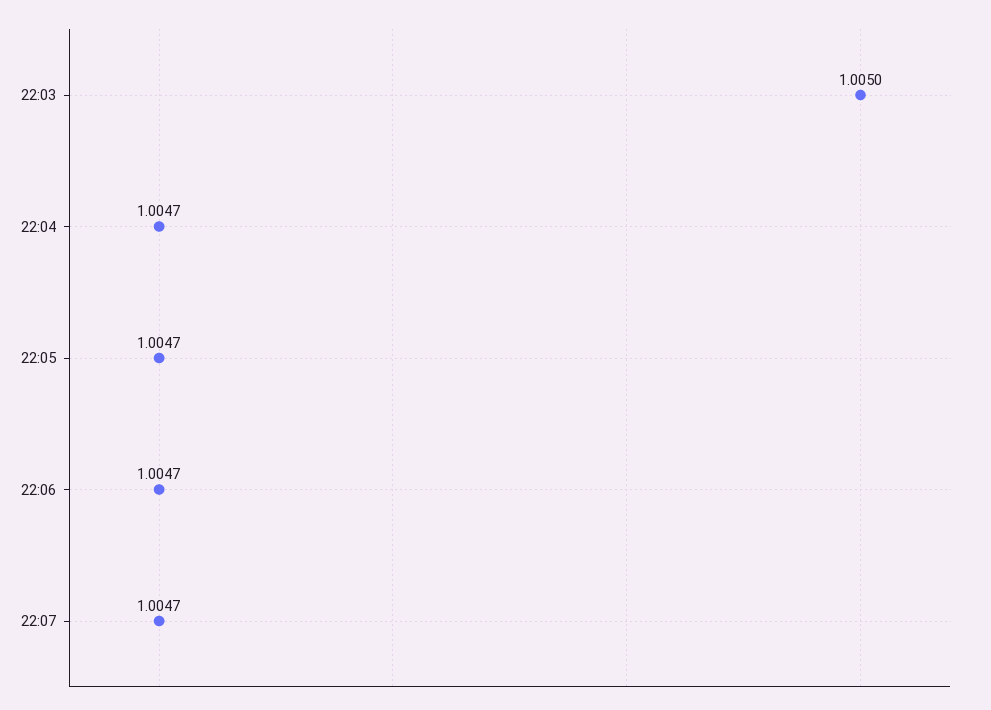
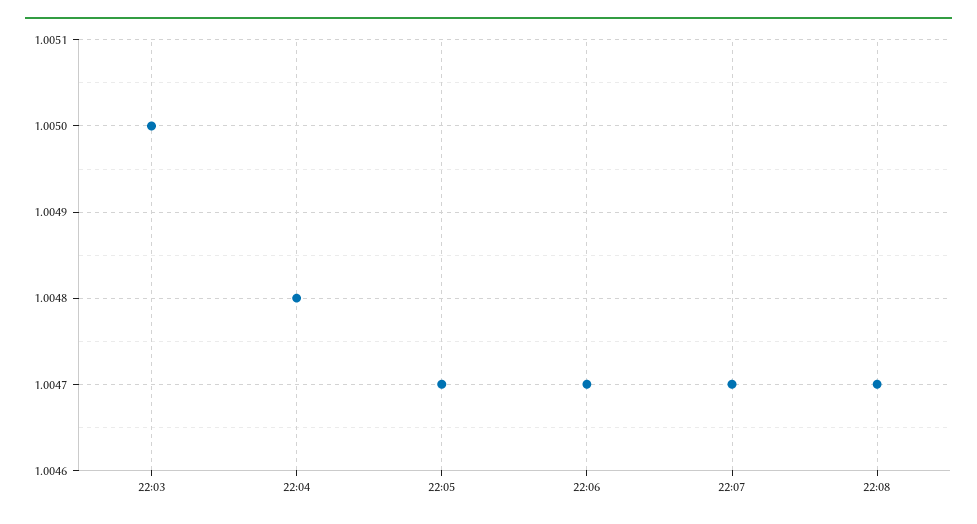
22:04: 1.0047 -> 1.0048
22:08: none -> 1.0047

